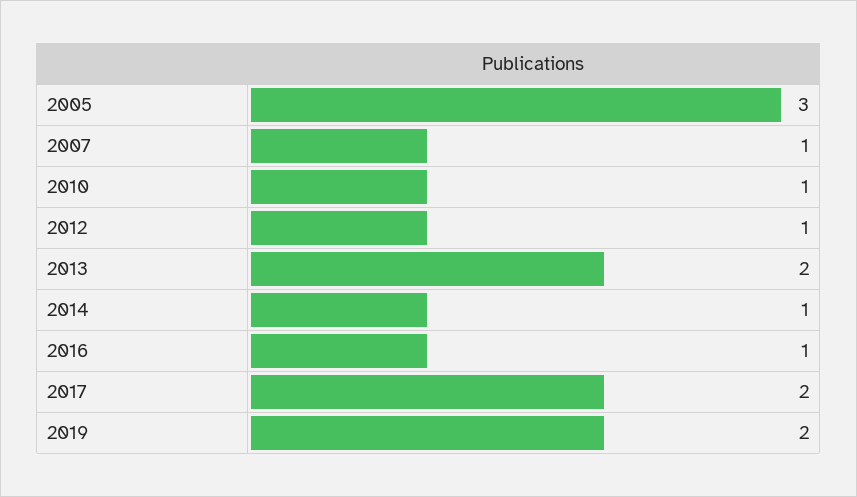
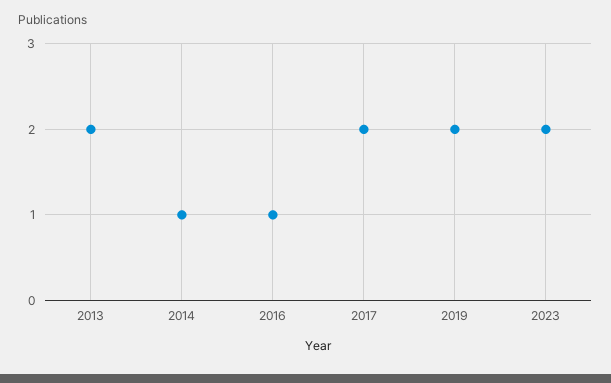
2005: 3 -> none
2007: 1 -> none
2010: 1 -> none
2012: 1 -> none
2023: none -> 2

